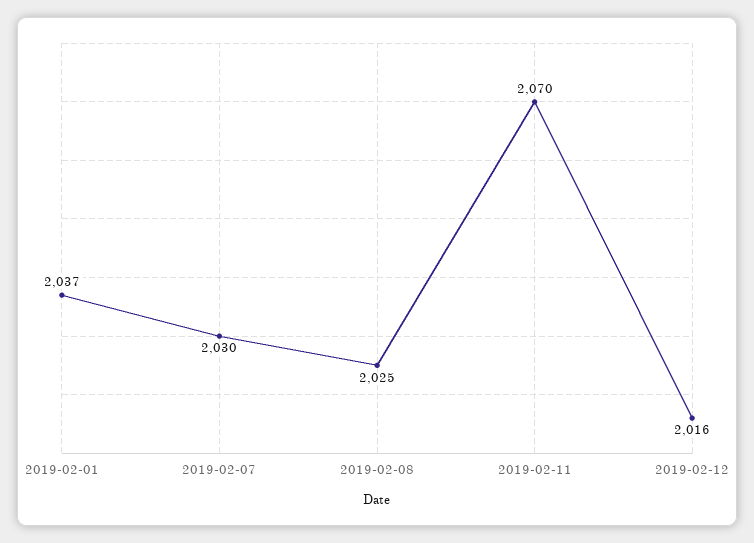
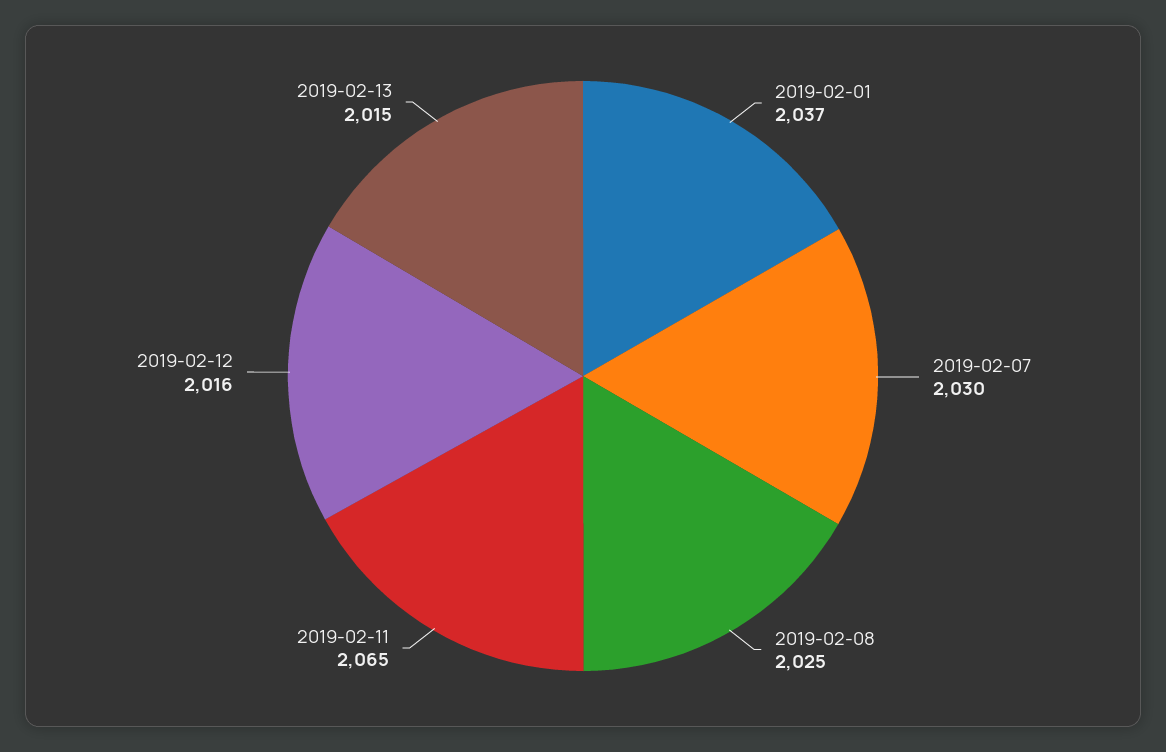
2019-02-11: 2070 -> 2065
2019-02-13: none -> 2015

